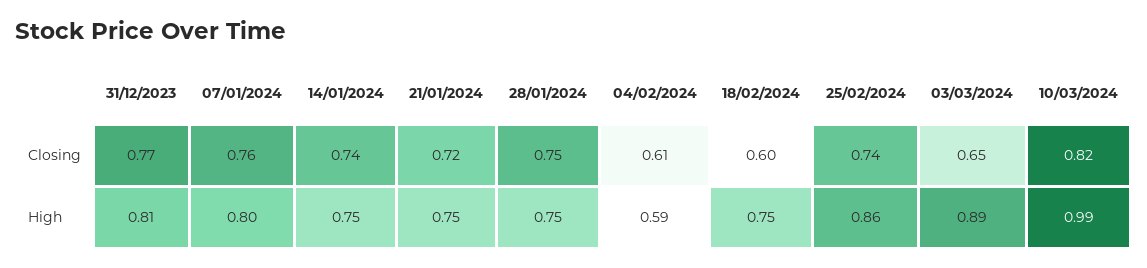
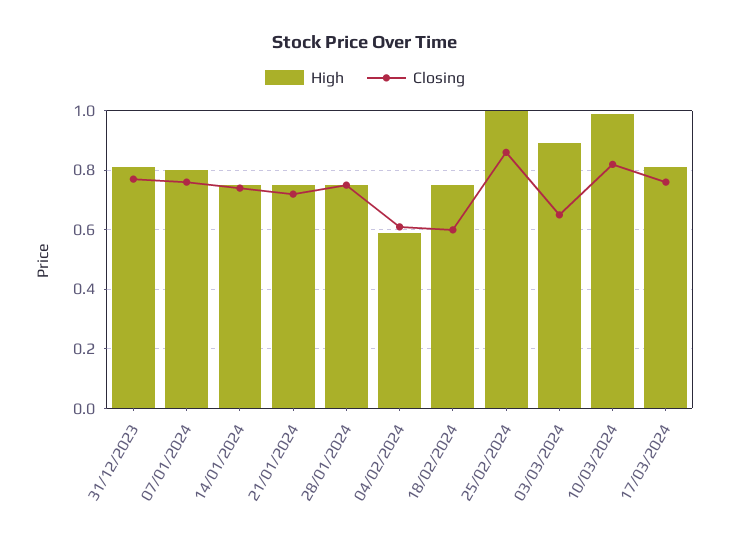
Closing, 25/02/2024: 0.74 -> 0.85
High, 25/02/2024: 0.86 -> 1
High, 17/03/2024: none -> 0.8
Closing, 17/03/2024: none -> 0.75

